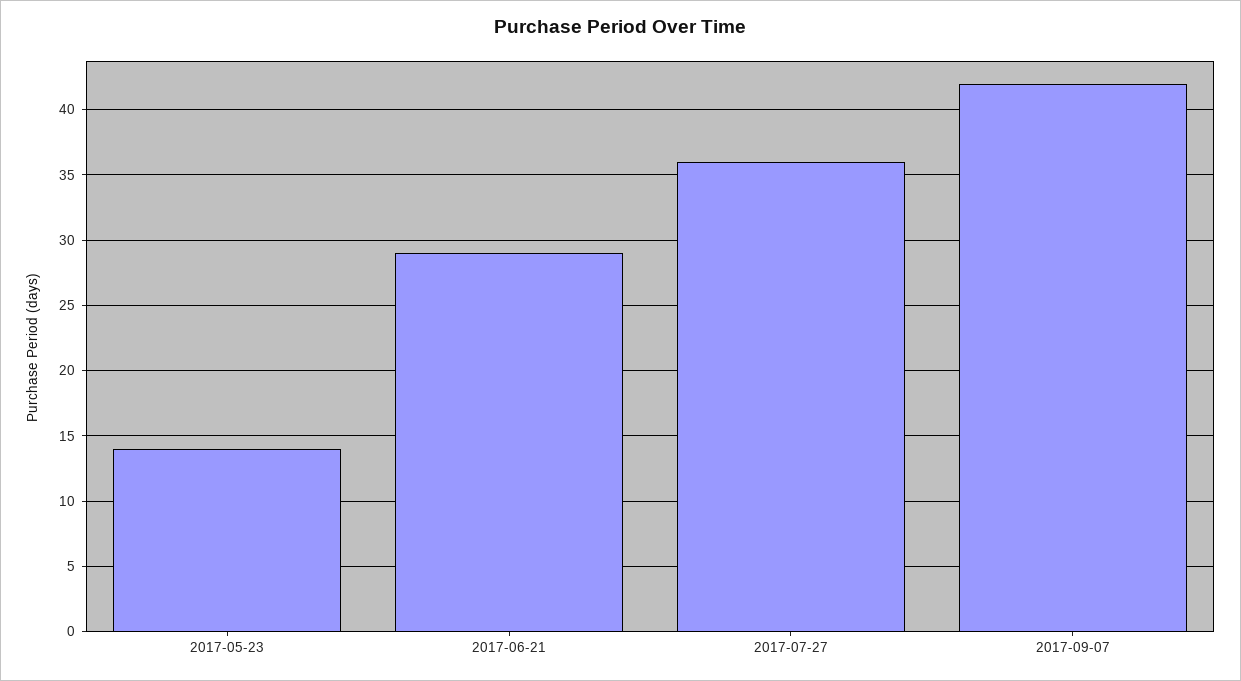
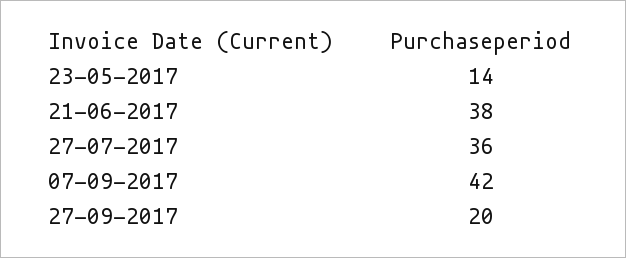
2017-06-21: 29 -> 38
27-09-2017: none -> 20

